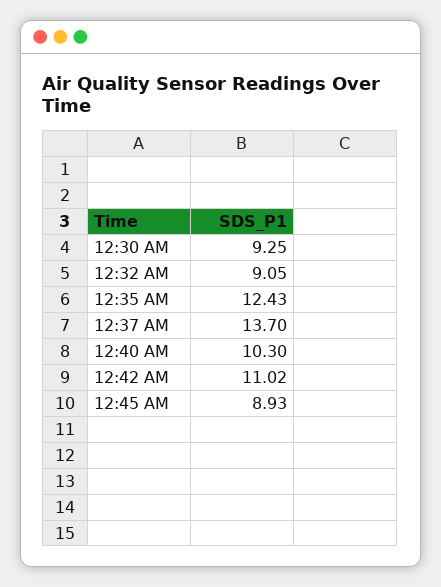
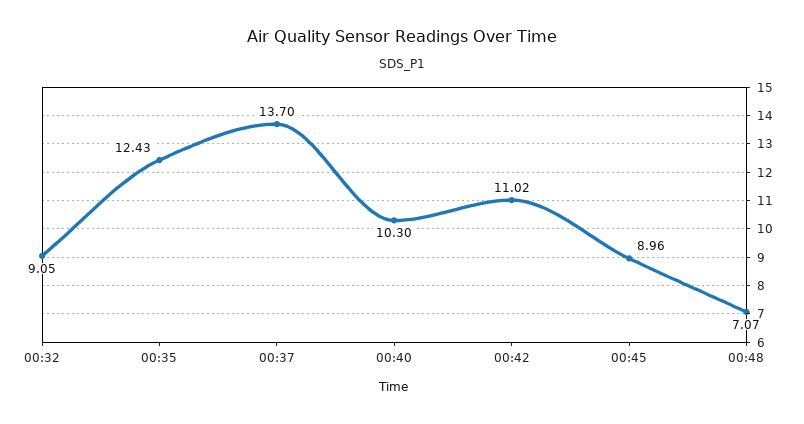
12:30 AM: 9.25 -> none
12:45 AM: 8.93 -> 8.96
00:48: none -> 7.07

